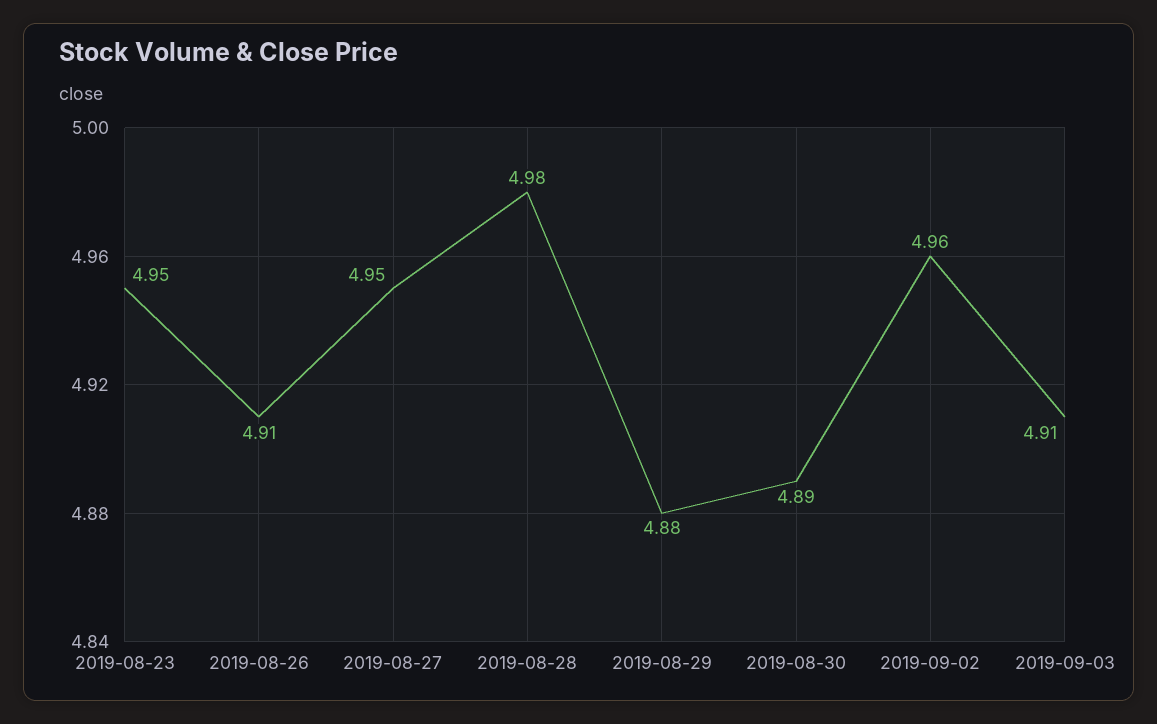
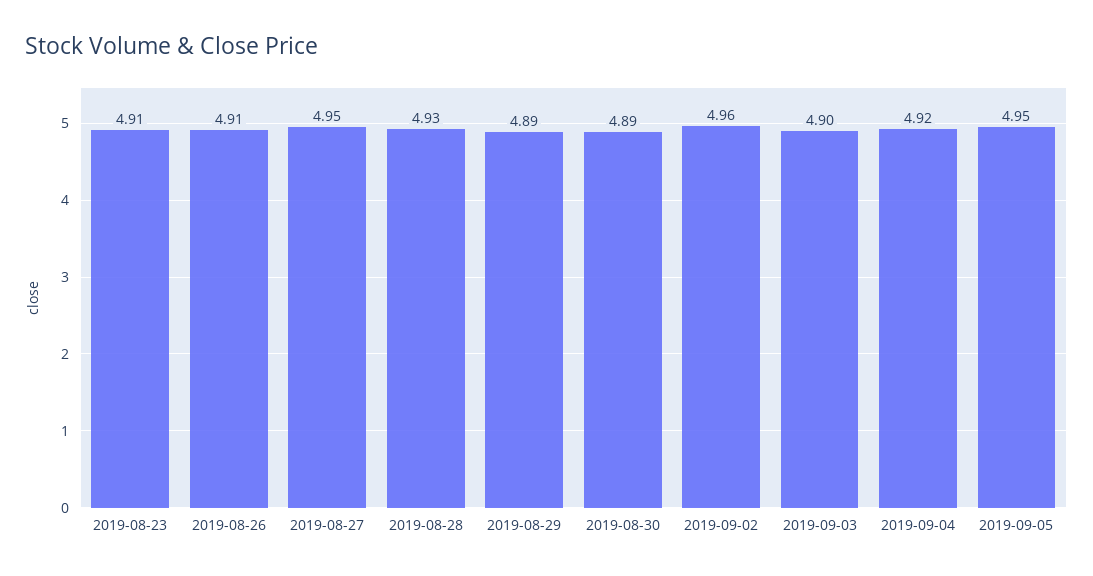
2019-08-23: 4.95 -> 4.91
2019-08-28: 4.98 -> 4.93
2019-08-29: 4.88 -> 4.89
2019-09-03: 4.91 -> 4.9
2019-09-04: none -> 4.92
2019-09-05: none -> 4.95

